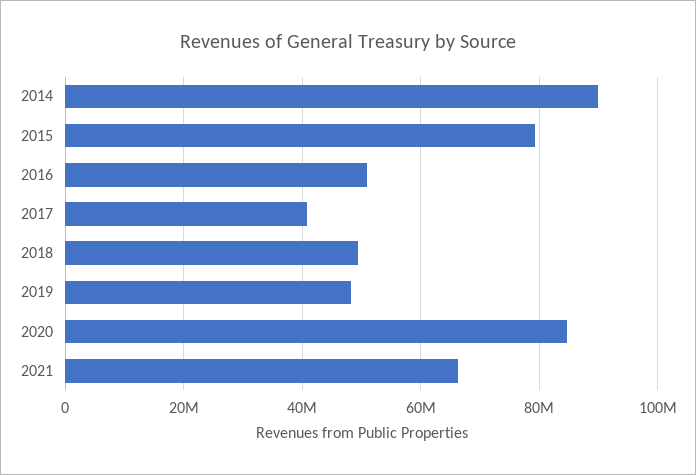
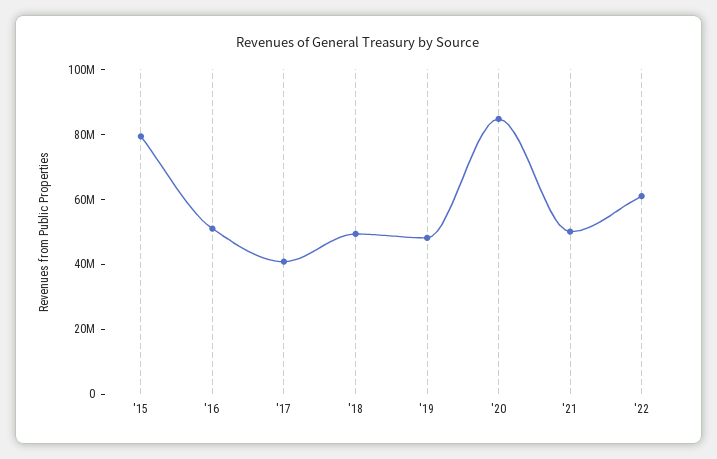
2014: 90000000 -> none
2021: 66000000 -> 50000000
'22: none -> 60000000

